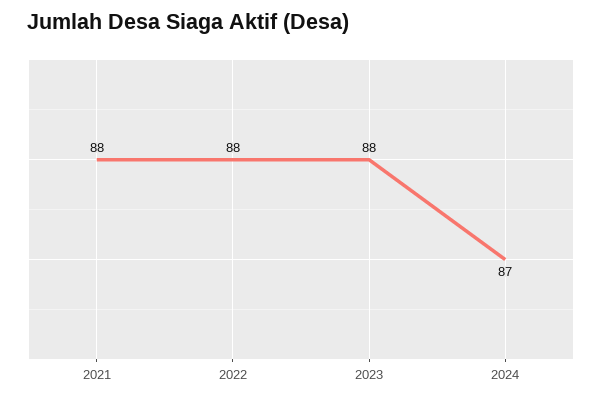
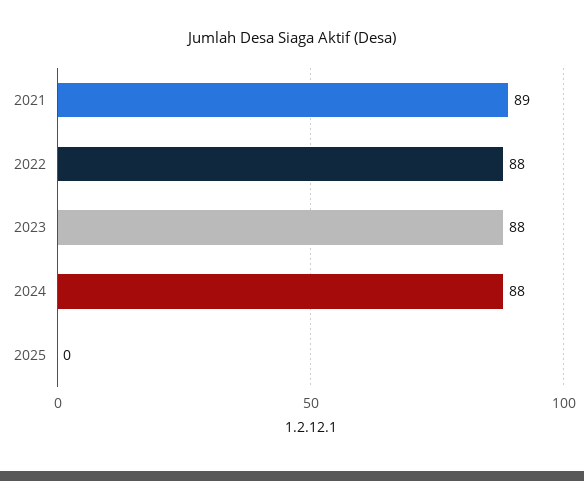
2021: 88 -> 89
2024: 87 -> 88
2025: none -> 0

